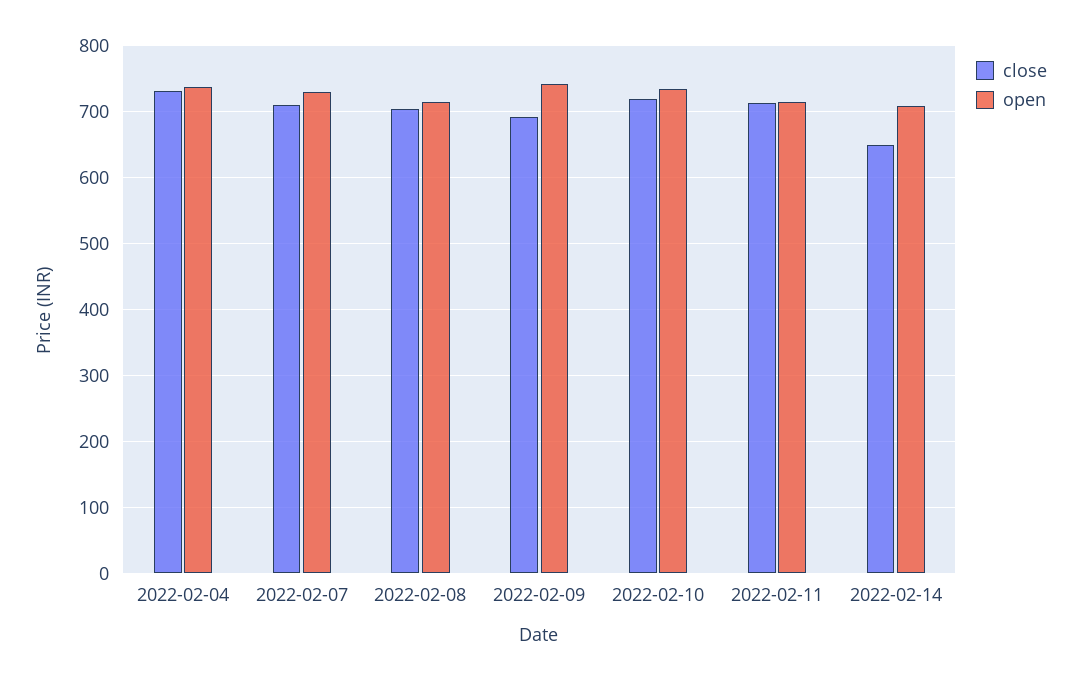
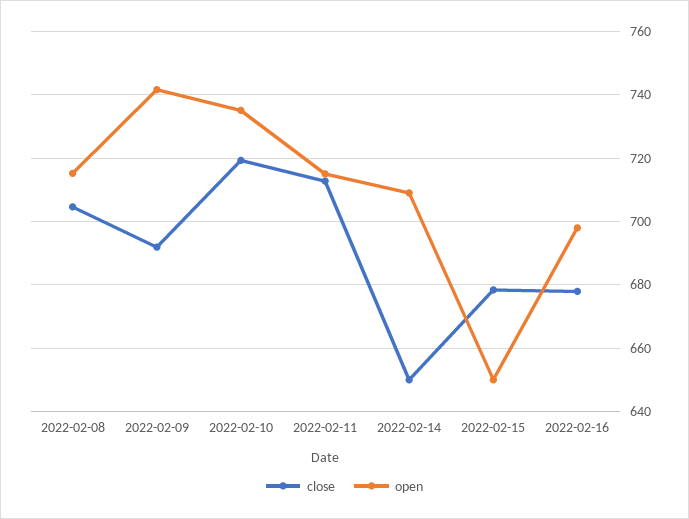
close, 2022-02-04: 730 -> none
open, 2022-02-04: 740 -> none
close, 2022-02-07: 710 -> none
open, 2022-02-07: 730 -> none
close, 2022-02-15: none -> 678
open, 2022-02-15: none -> 650
close, 2022-02-16: none -> 678
open, 2022-02-16: none -> 698

